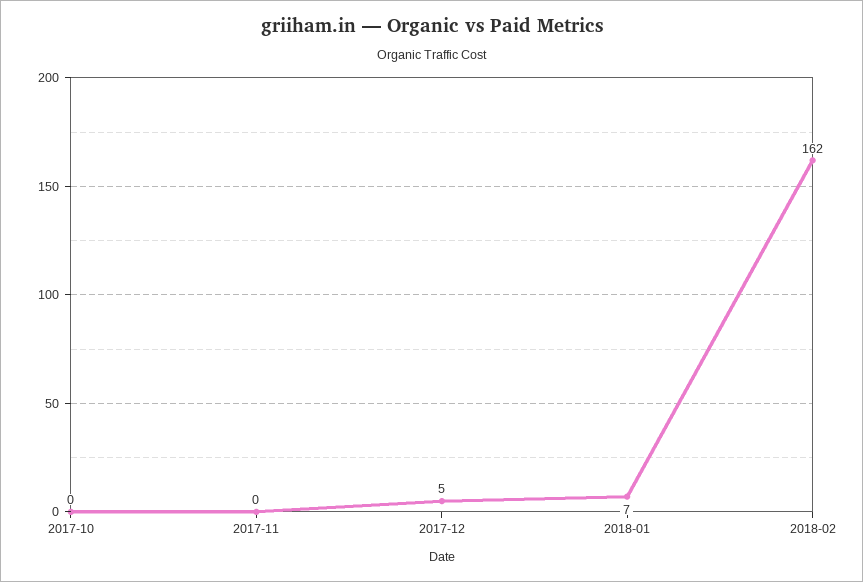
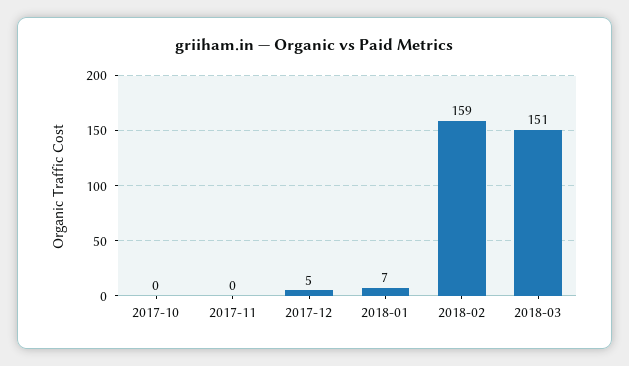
2018-02: 162 -> 159
2018-03: none -> 151

